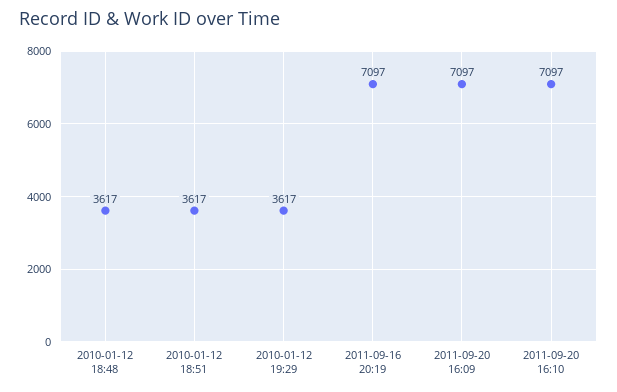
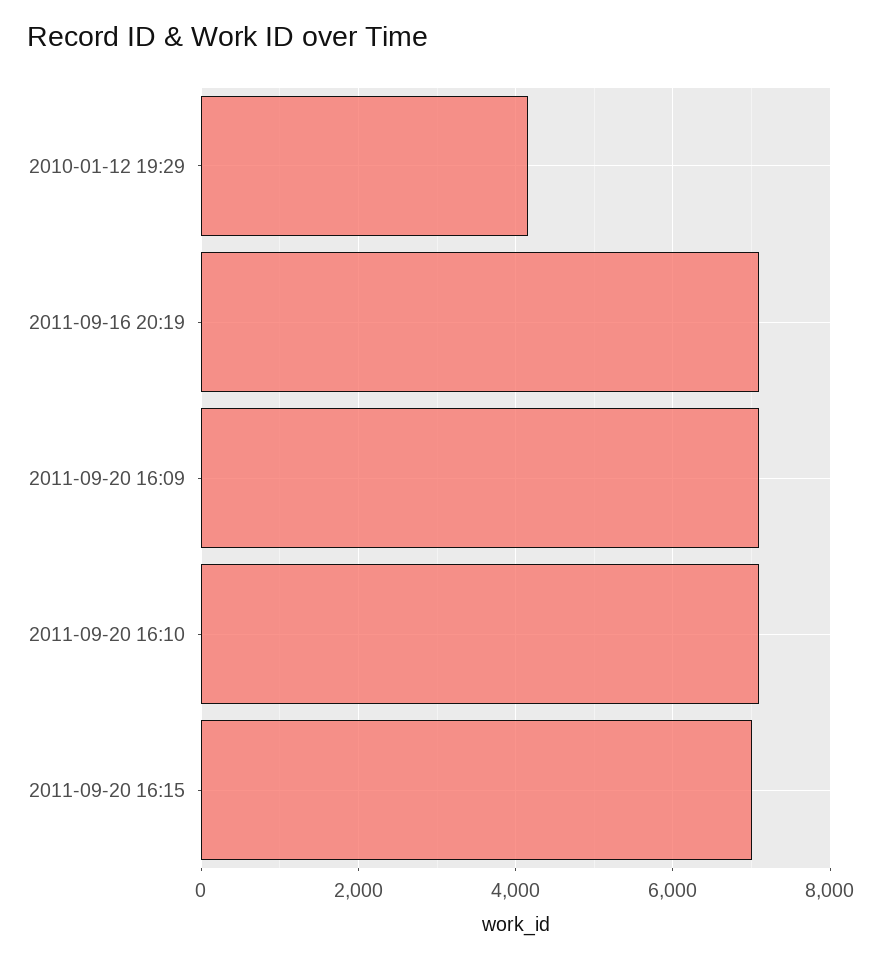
2010-01-12 18:48: 3617 -> none
2010-01-12 18:51: 3617 -> none
2010-01-12 19:29: 3617 -> 4200
2011-09-20 16:15: none -> 7000

